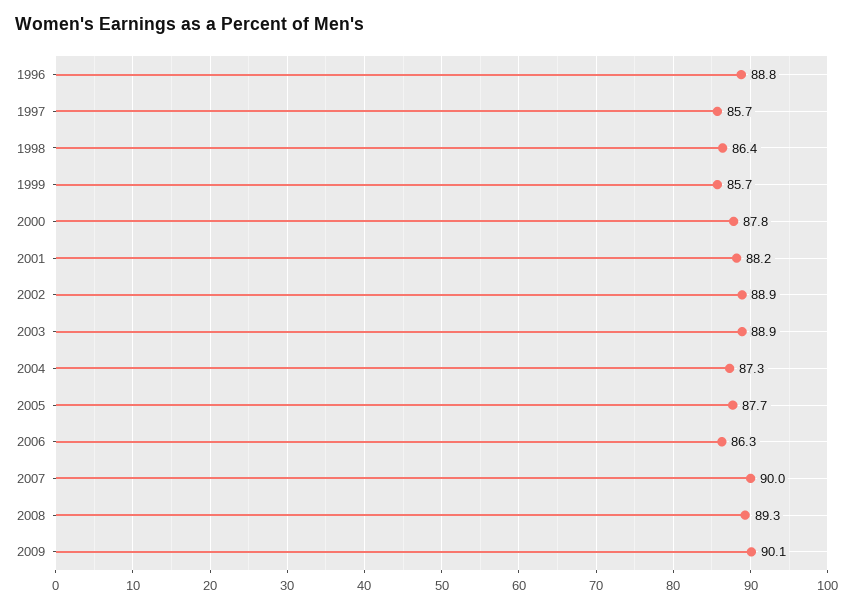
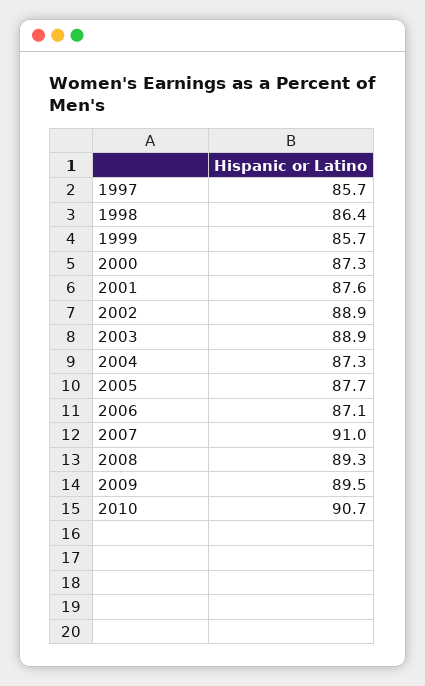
1996: 88.8 -> none
2000: 87.8 -> 87.3
2001: 88.2 -> 87.6
2006: 86.3 -> 87.1
2007: 90 -> 91
2009: 90.1 -> 89.5
2010: none -> 90.7

